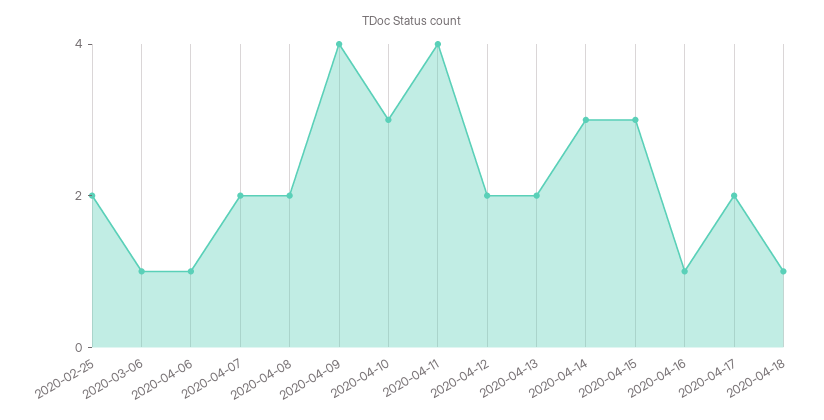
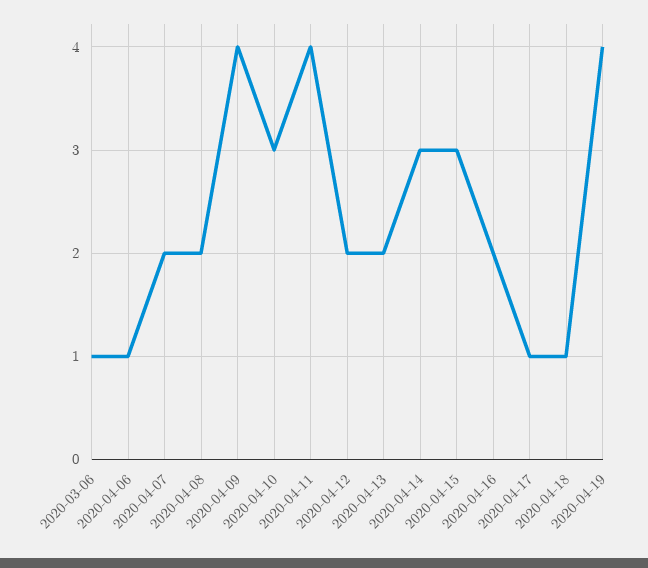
2020-02-25: 2 -> none
2020-04-16: 1 -> 2
2020-04-17: 2 -> 1
2020-04-19: none -> 4

